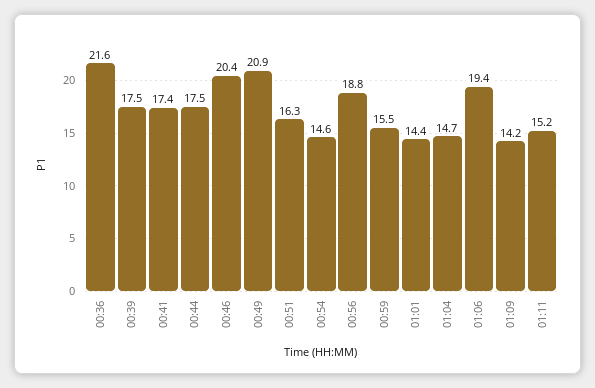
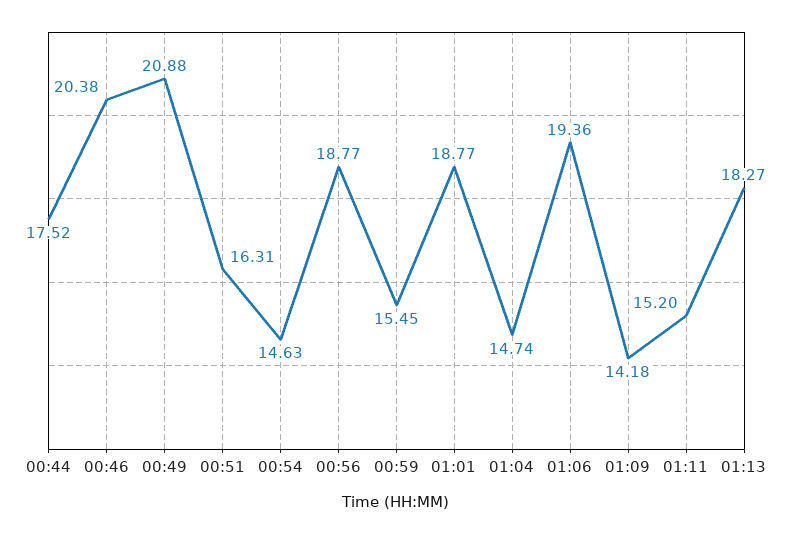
00:36: 21.6 -> none
00:39: 17.5 -> none
00:41: 17.4 -> none
01:01: 14.4 -> 18.77
01:13: none -> 18.27

